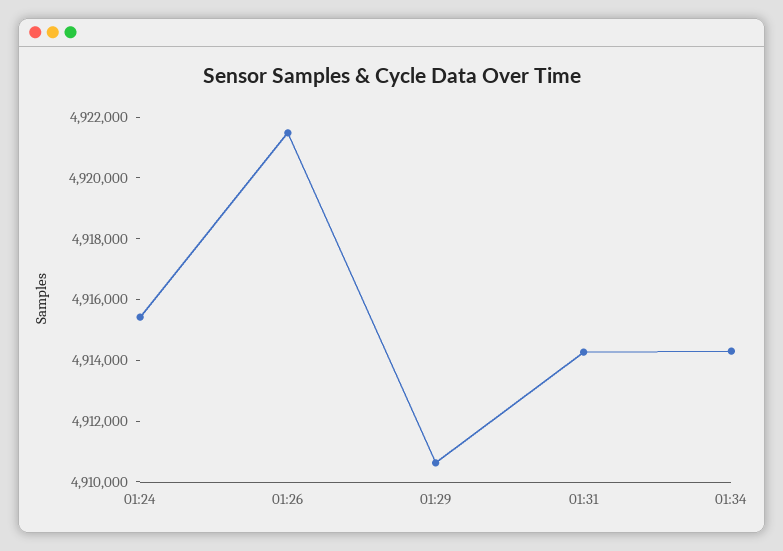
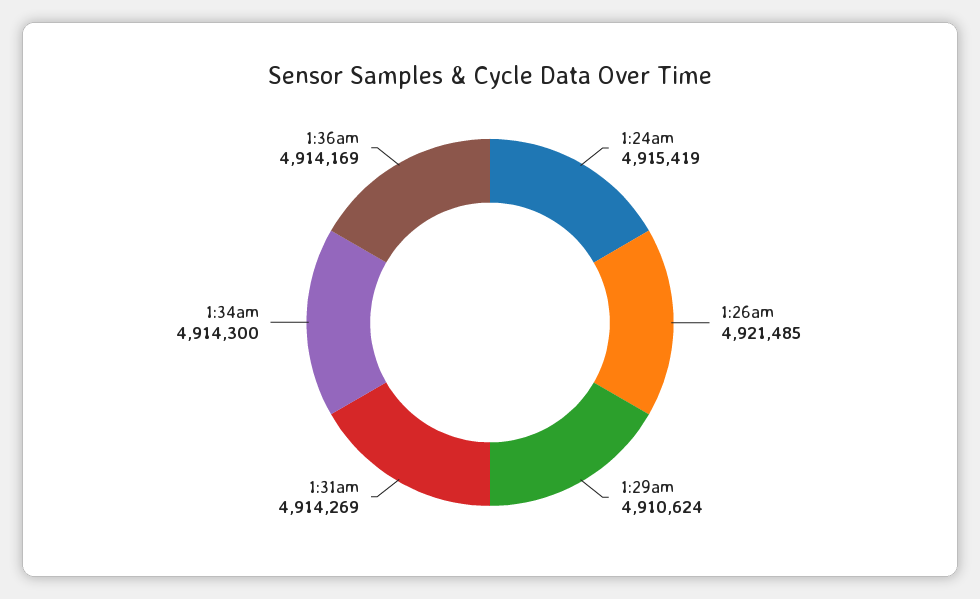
1:36am: none -> 4914169

